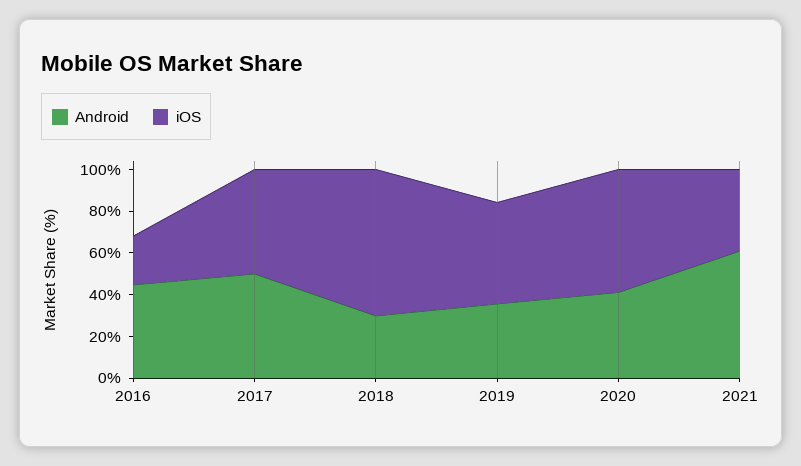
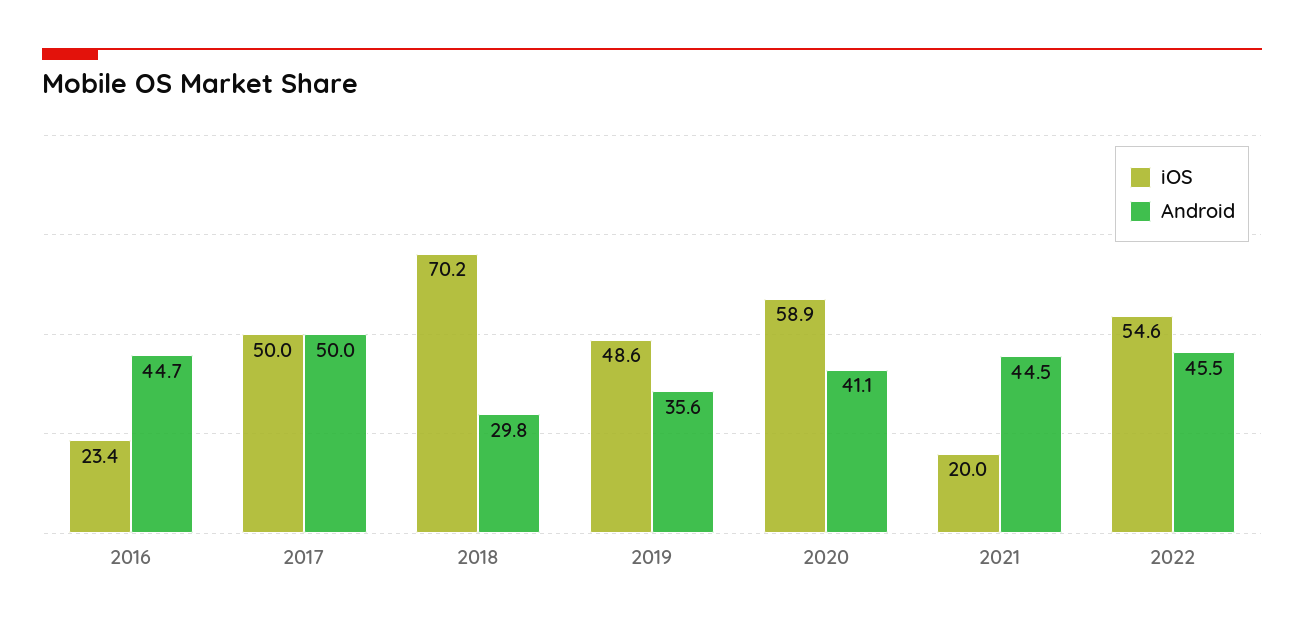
Android, 2021: 60 -> 44.5
iOS, 2021: 40 -> 20
iOS, 2022: none -> 54.6
Android, 2022: none -> 45.5

